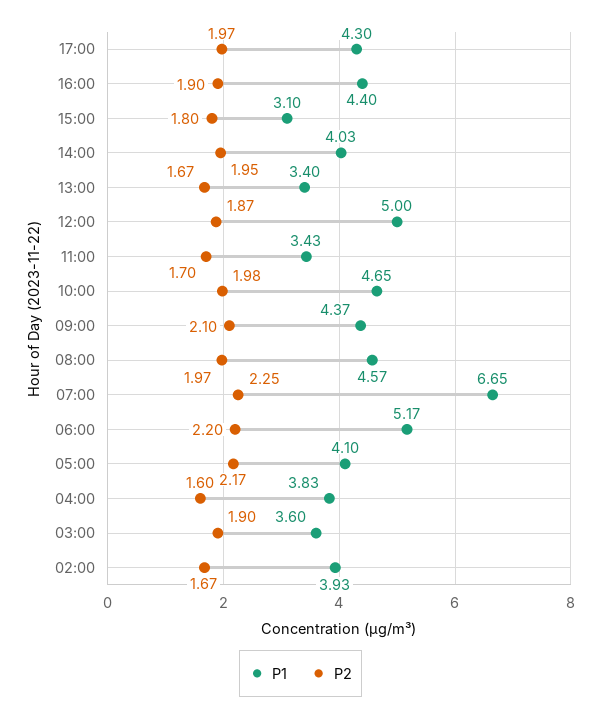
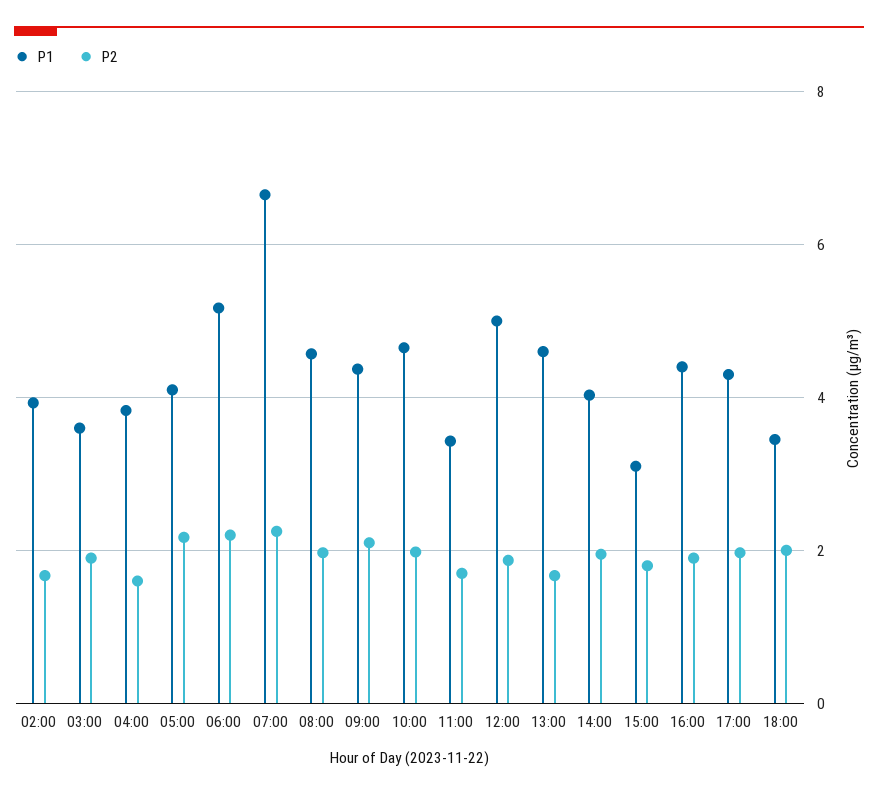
P1, 13:00: 3.4 -> 4.6
P1, 18:00: none -> 3.4
P2, 18:00: none -> 2

